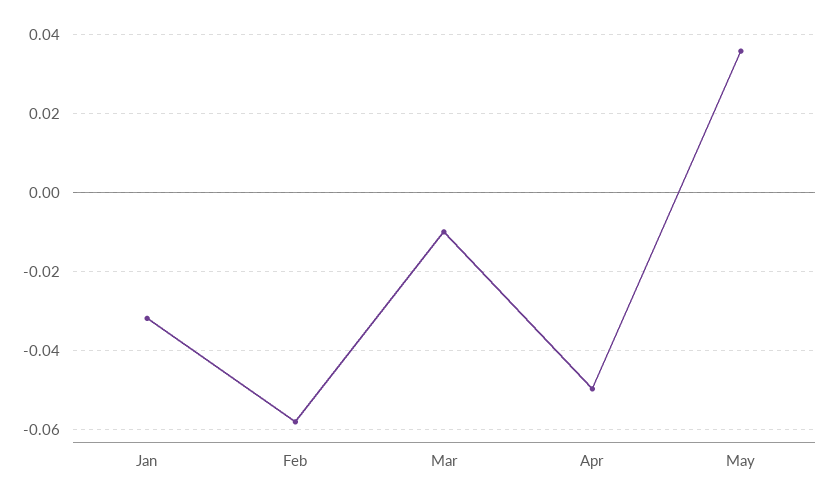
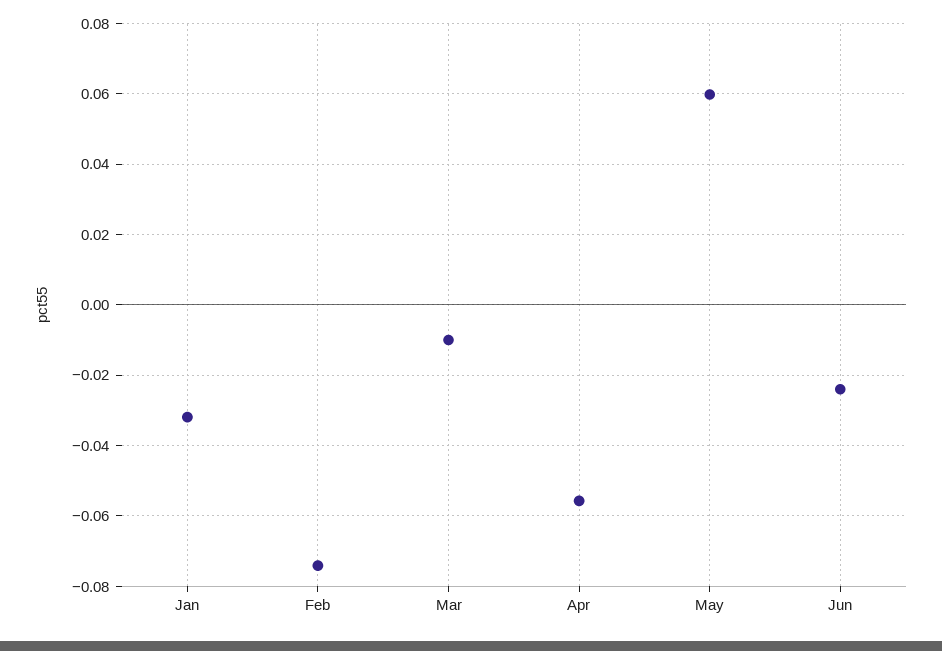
Feb: -0.058 -> -0.074
Apr: -0.05 -> -0.056
May: 0.036 -> 0.06
Jun: none -> -0.024

